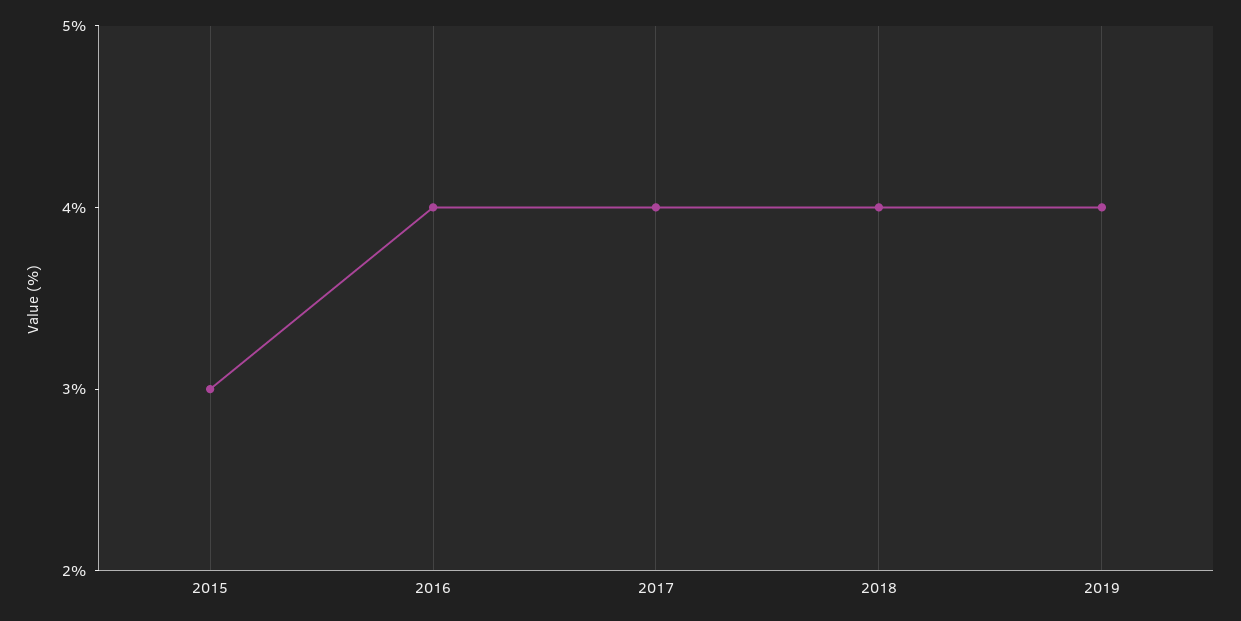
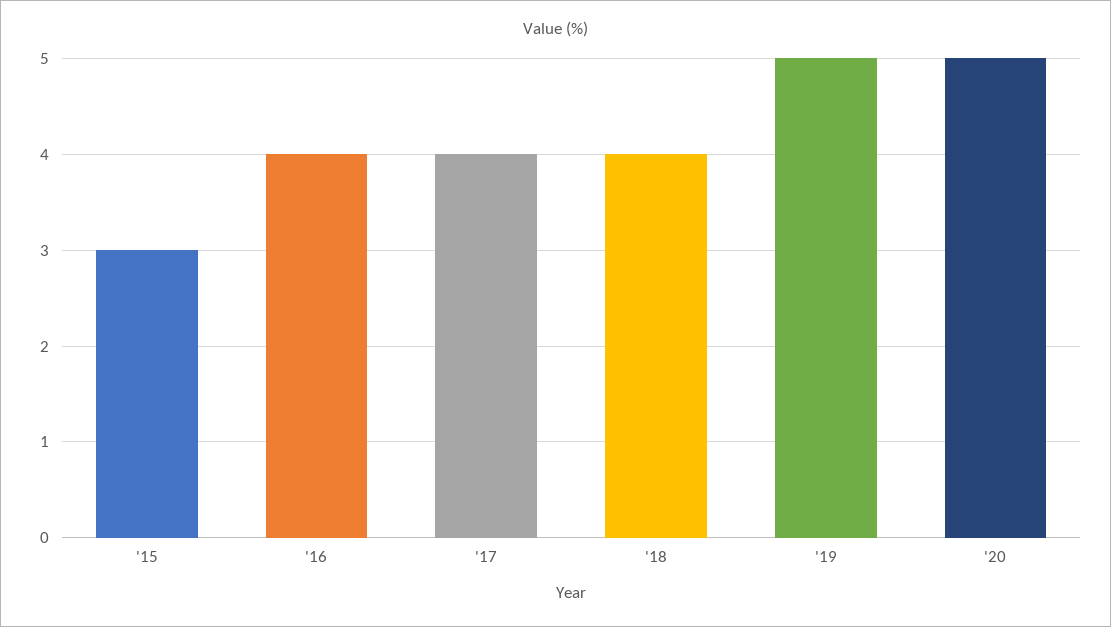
2019: 4 -> 5
'20: none -> 5

